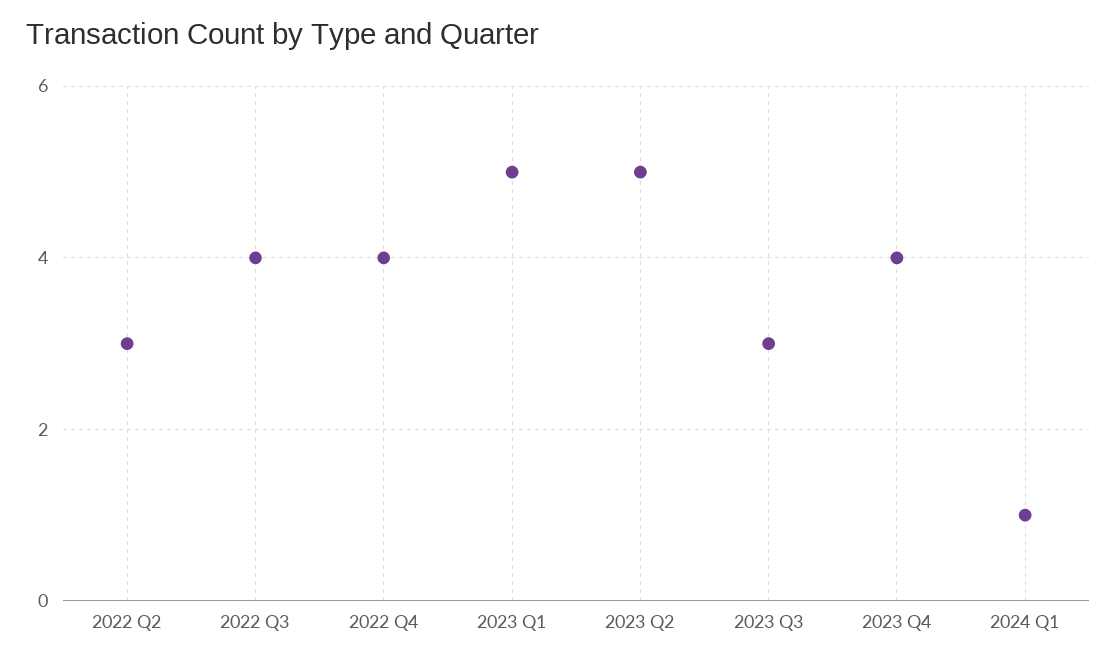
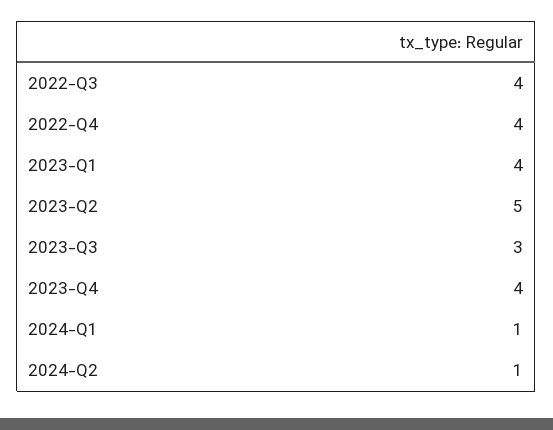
2022 Q2: 3 -> none
2023 Q1: 5 -> 4
2024-Q2: none -> 1

